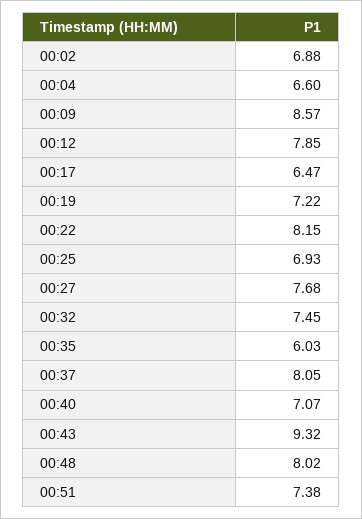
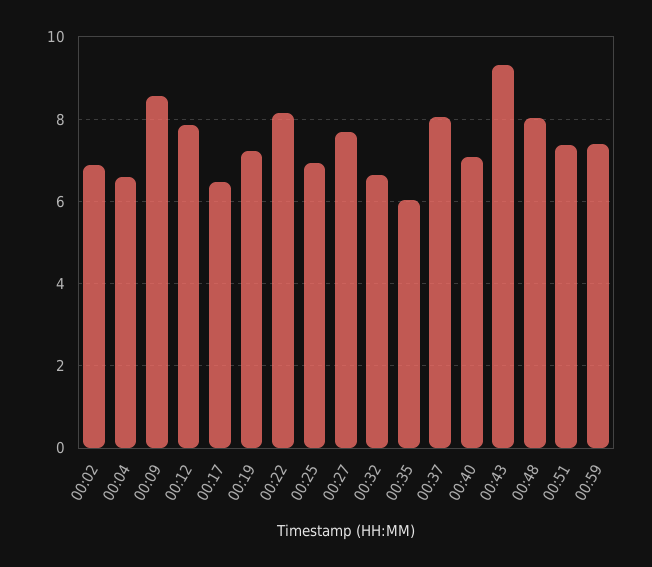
00:32: 7.45 -> 6.6
00:59: none -> 7.4

